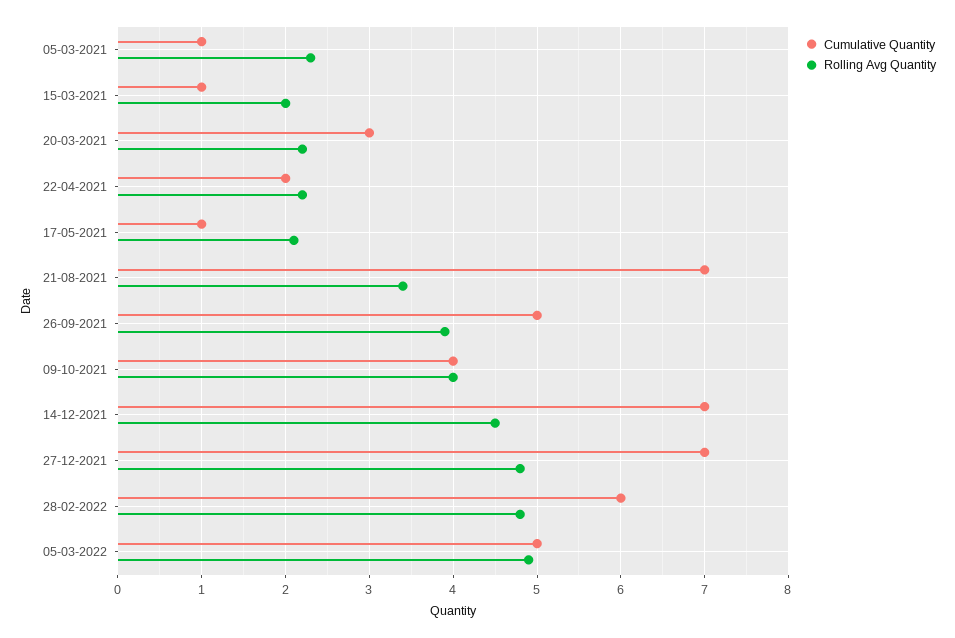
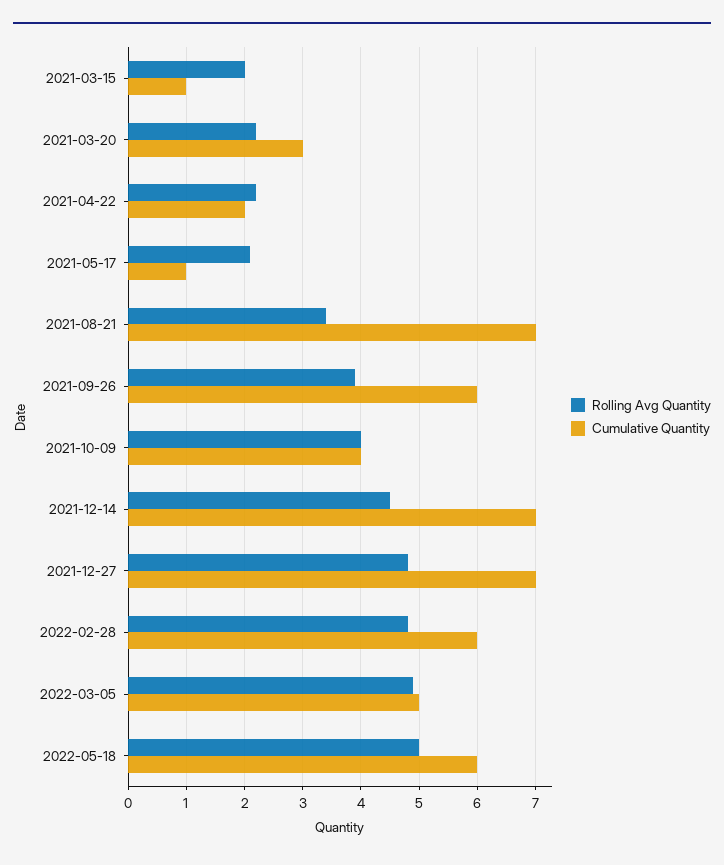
Cumulative Quantity, 05-03-2021: 1 -> none
Rolling Avg Quantity, 05-03-2021: 2.3 -> none
Cumulative Quantity, 26-09-2021: 5 -> 6
Rolling Avg Quantity, 2022-05-18: none -> 5
Cumulative Quantity, 2022-05-18: none -> 6

